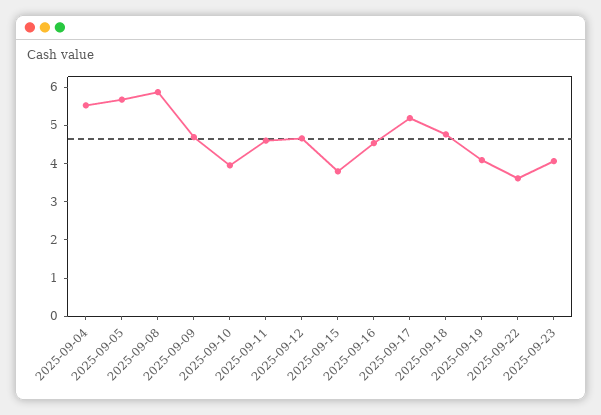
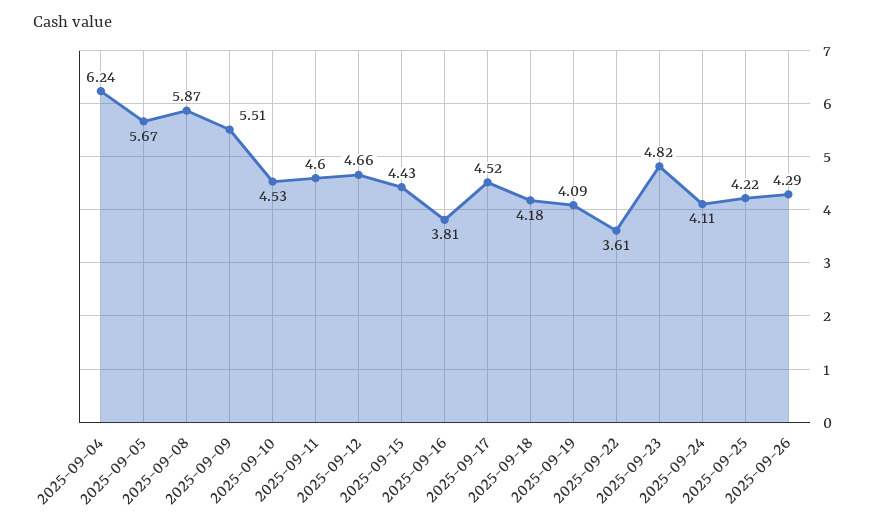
2025-09-04: 5.5 -> 6.24
2025-09-09: 4.75 -> 5.51
2025-09-10: 4 -> 4.53
2025-09-15: 3.75 -> 4.43
2025-09-16: 4.5 -> 3.81
2025-09-17: 5.25 -> 4.52
2025-09-18: 4.75 -> 4.18
2025-09-23: 4 -> 4.82
2025-09-24: none -> 4.11
2025-09-25: none -> 4.22
2025-09-26: none -> 4.29

